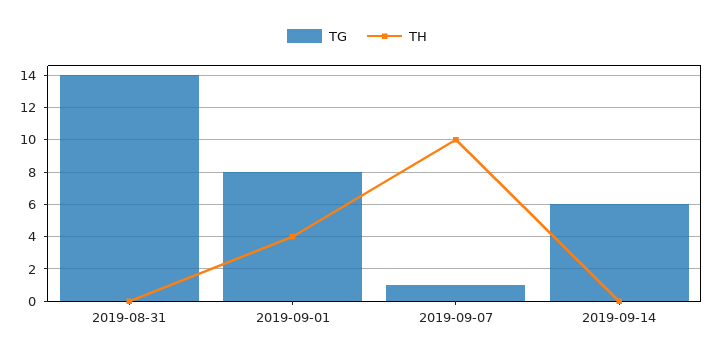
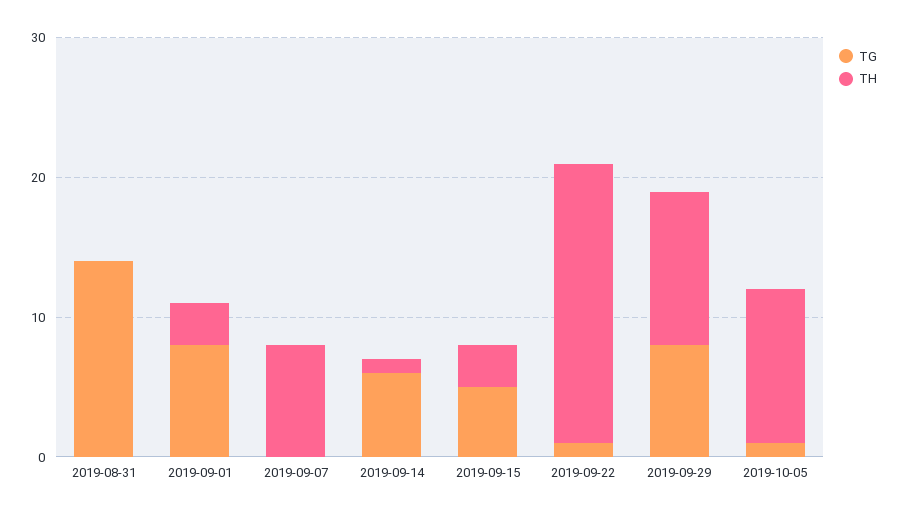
TH, 2019-09-01: 4 -> 3
TG, 2019-09-07: 1 -> 0
TH, 2019-09-07: 10 -> 8
TH, 2019-09-14: 0 -> 1
TG, 2019-09-15: none -> 5
TH, 2019-09-15: none -> 3
TG, 2019-09-22: none -> 1
TH, 2019-09-22: none -> 20
TG, 2019-09-29: none -> 8
TH, 2019-09-29: none -> 11
TG, 2019-10-05: none -> 1
TH, 2019-10-05: none -> 11

